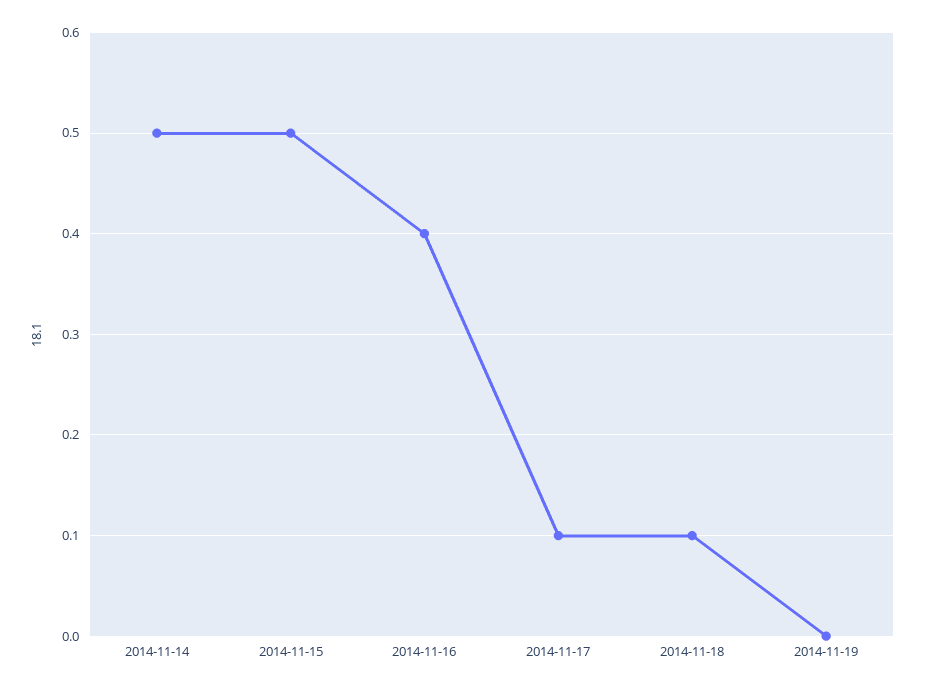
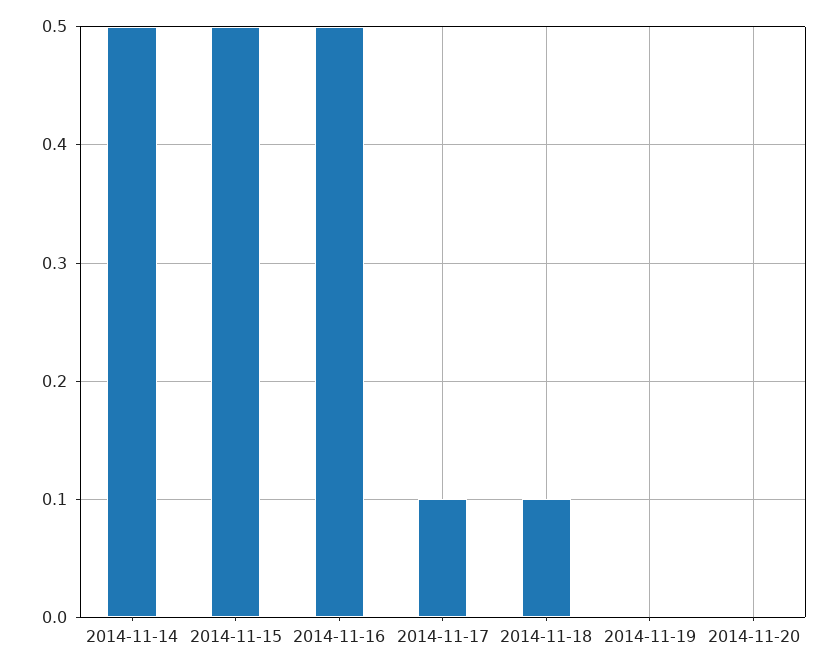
2014-11-16: 0.4 -> 0.5
2014-11-20: none -> 0

